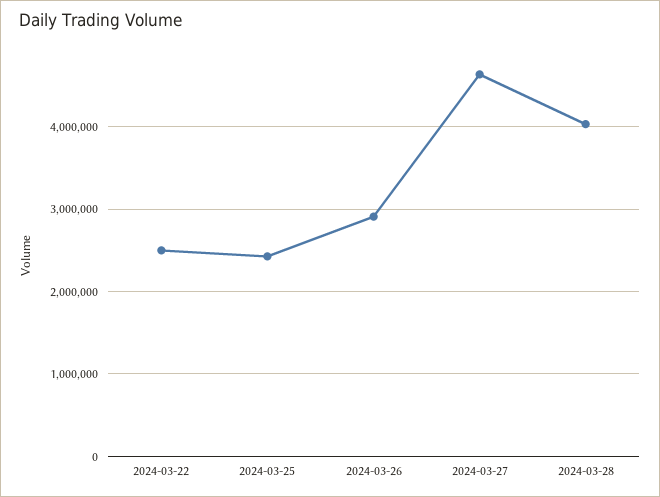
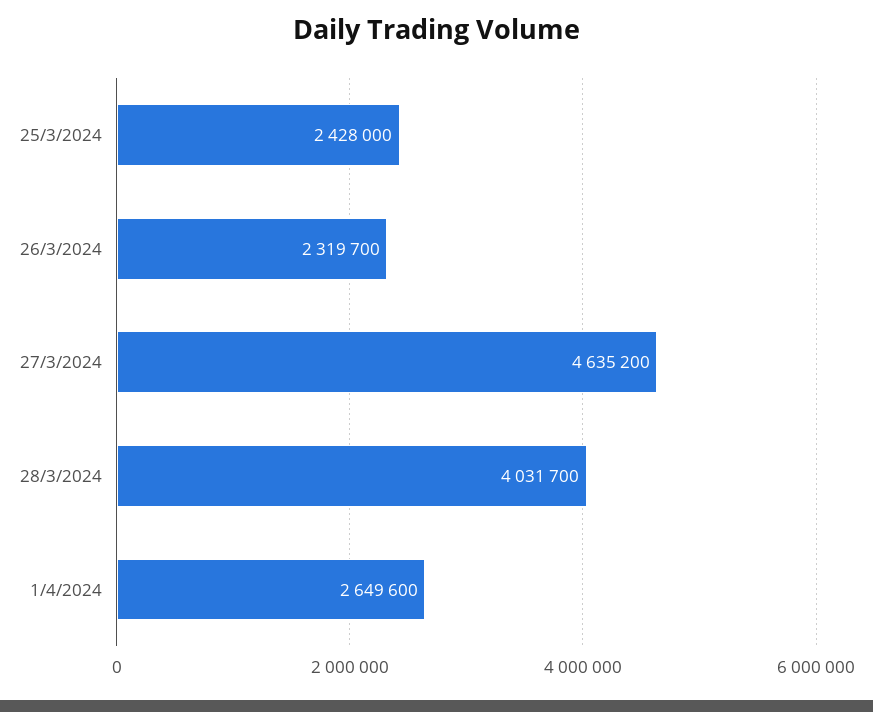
2024-03-22: 2500000 -> none
2024-03-26: 2900000 -> 2319700
1/4/2024: none -> 2649600

